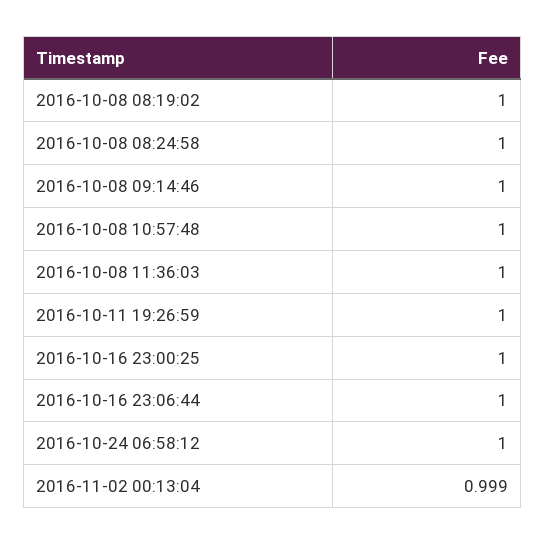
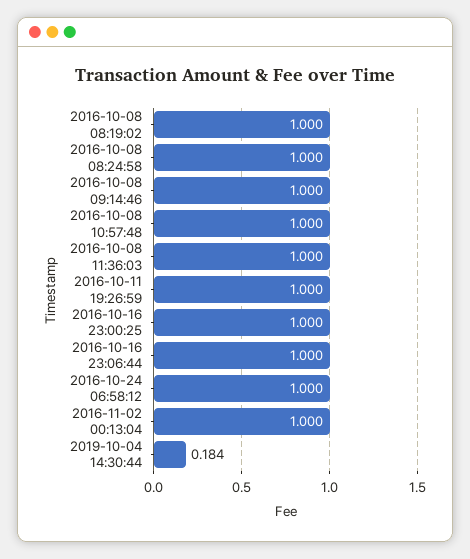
2016-11-02 00:13:04: 0.999 -> 1
2019-10-04 14:30:44: none -> 0.184

